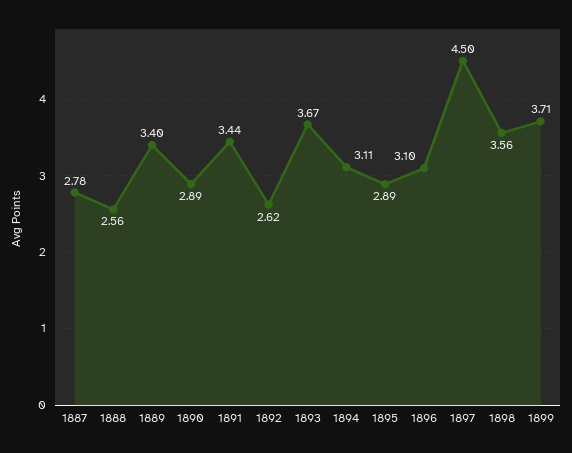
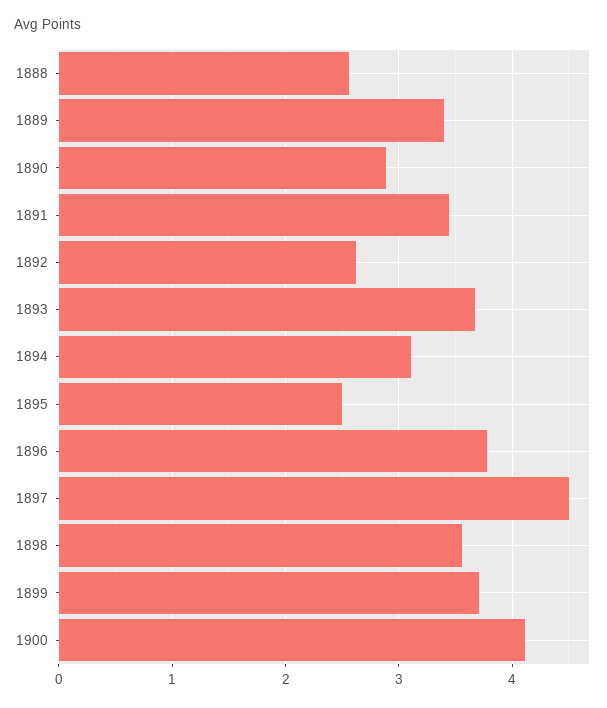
1887: 2.78 -> none
1895: 2.89 -> 2.5
1896: 3.1 -> 3.8
1900: none -> 4.1

